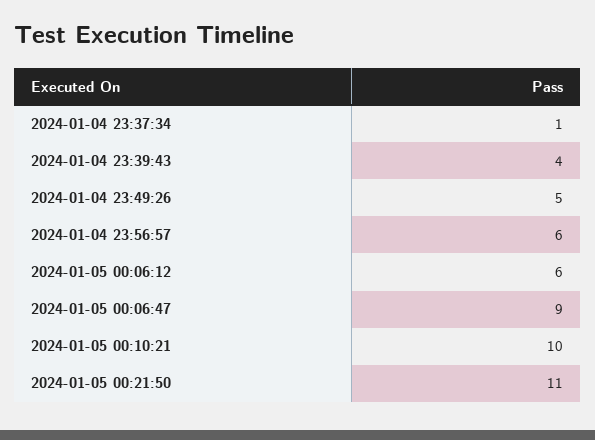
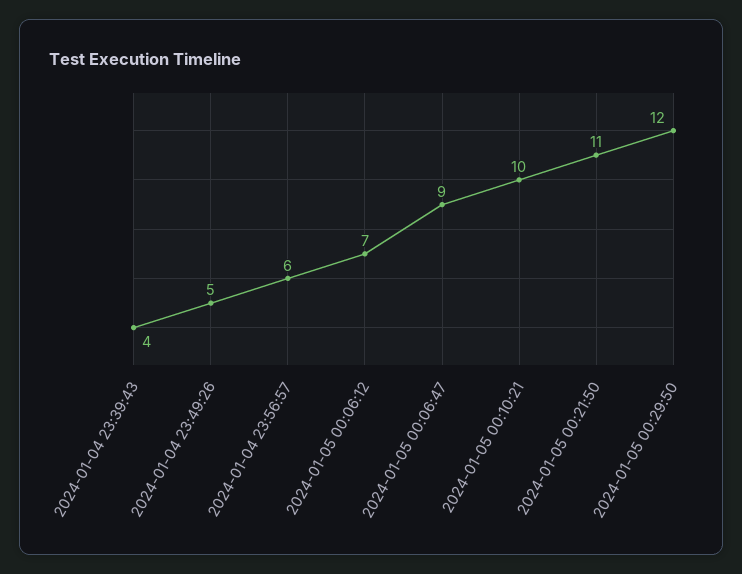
2024-01-04 23:37:34: 1 -> none
2024-01-05 00:06:12: 6 -> 7
2024-01-05 00:29:50: none -> 12

